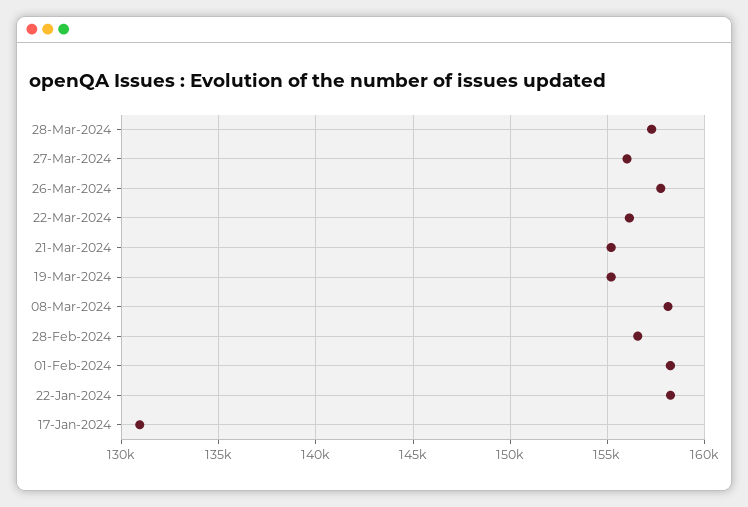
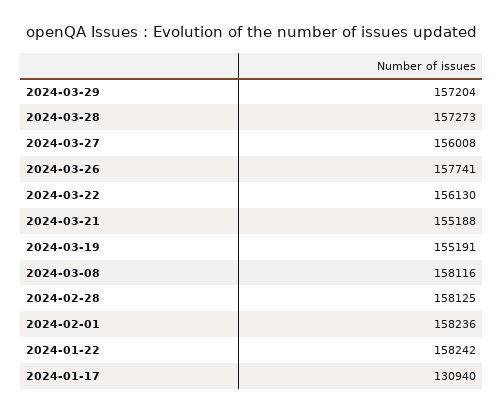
28-Feb-2024: 156500 -> 158125
2024-03-29: none -> 157204

